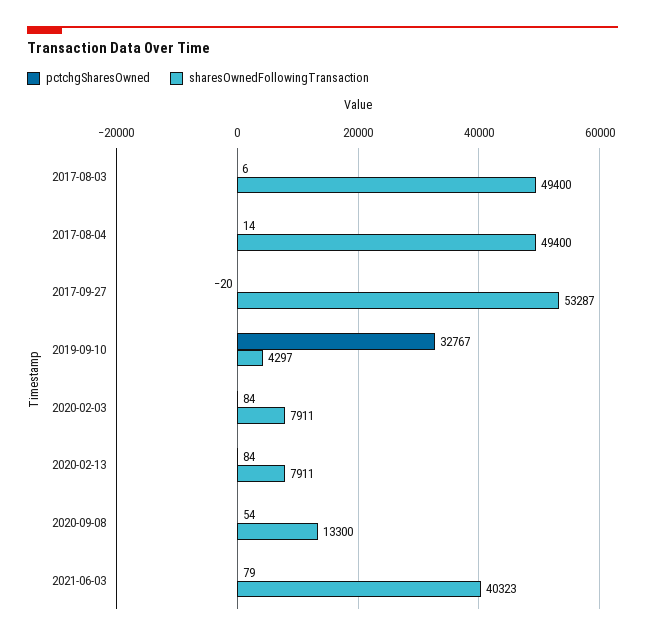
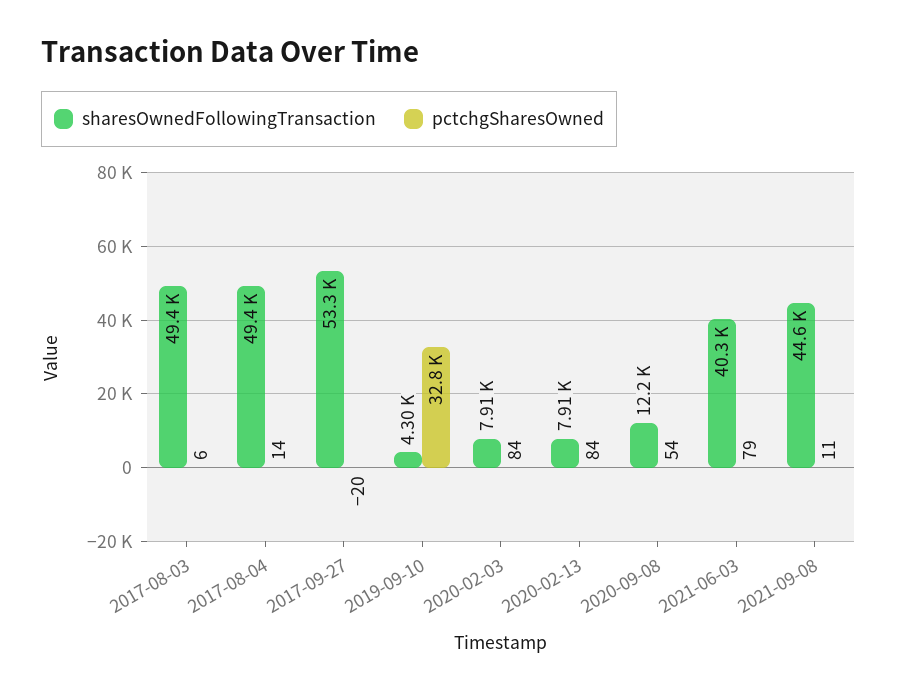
sharesOwnedFollowingTransaction, 2020-09-08: 13300 -> 12200
sharesOwnedFollowingTransaction, 2021-09-08: none -> 44600
pctchgSharesOwned, 2021-09-08: none -> 11

